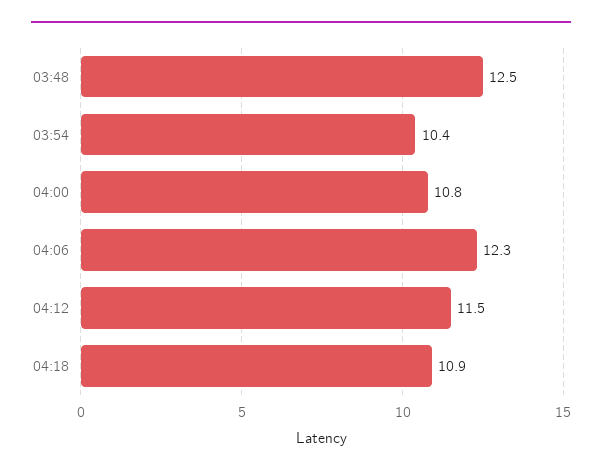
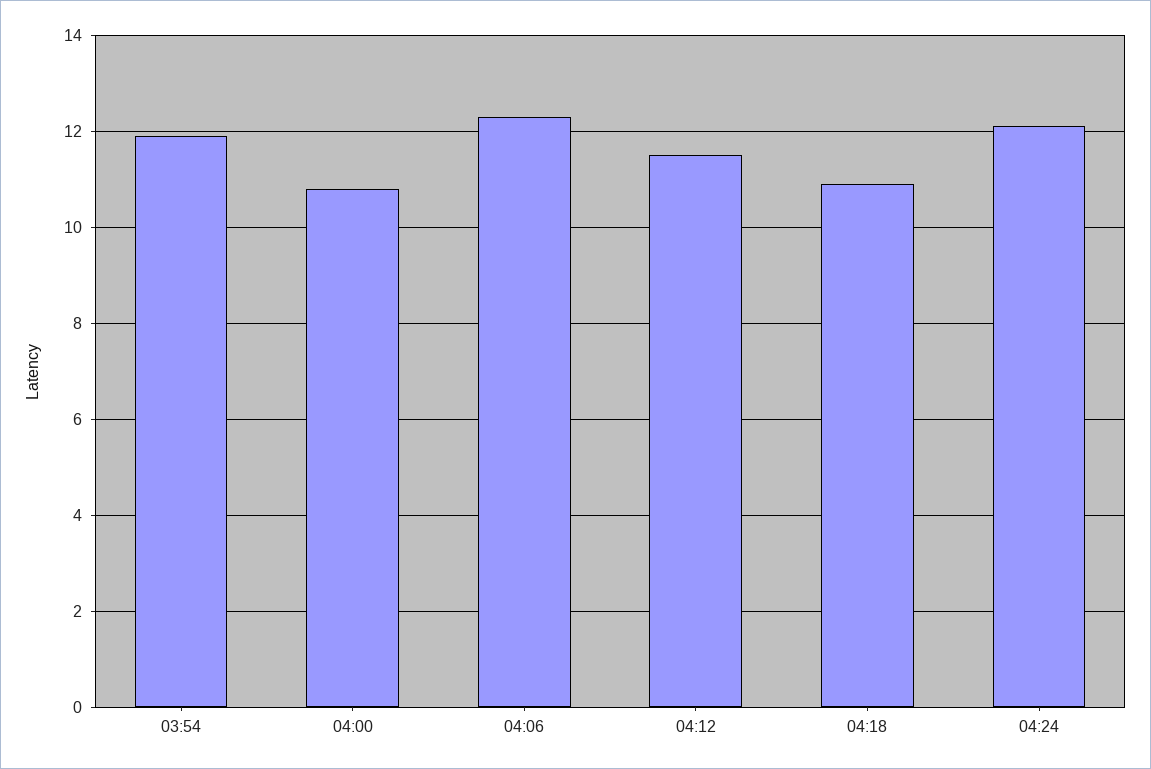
03:48: 12.5 -> none
03:54: 10.4 -> 12
04:24: none -> 12

